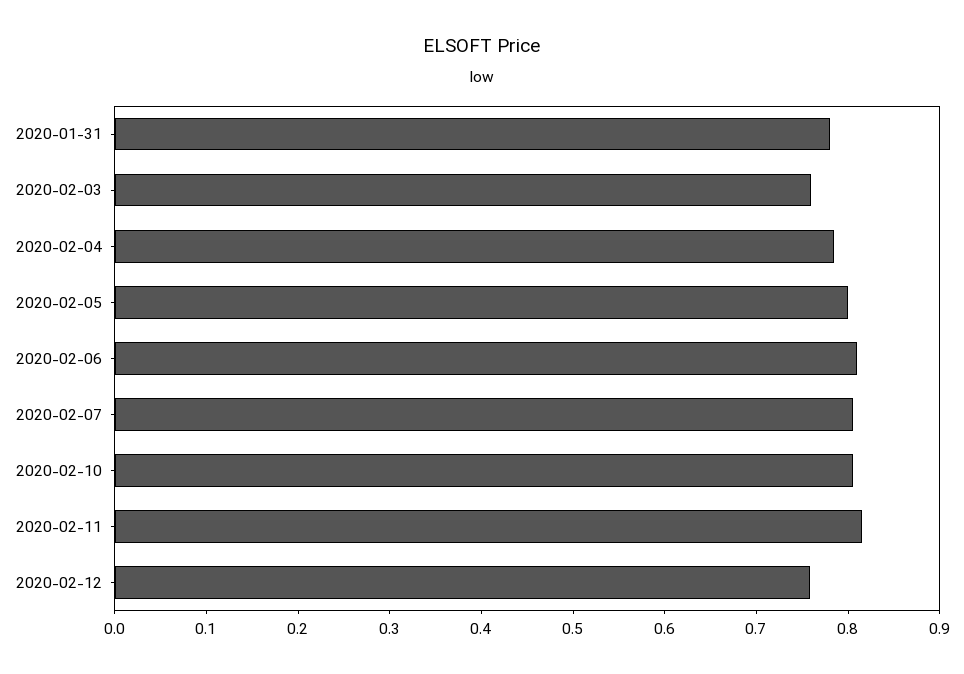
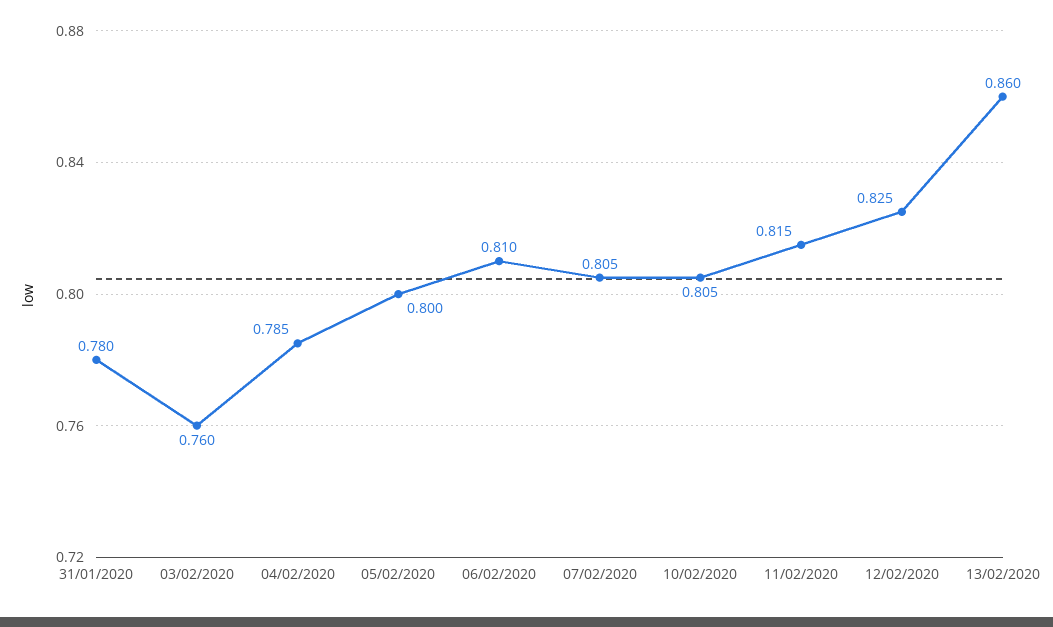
2020-02-12: 0.76 -> 0.825
13/02/2020: none -> 0.86

